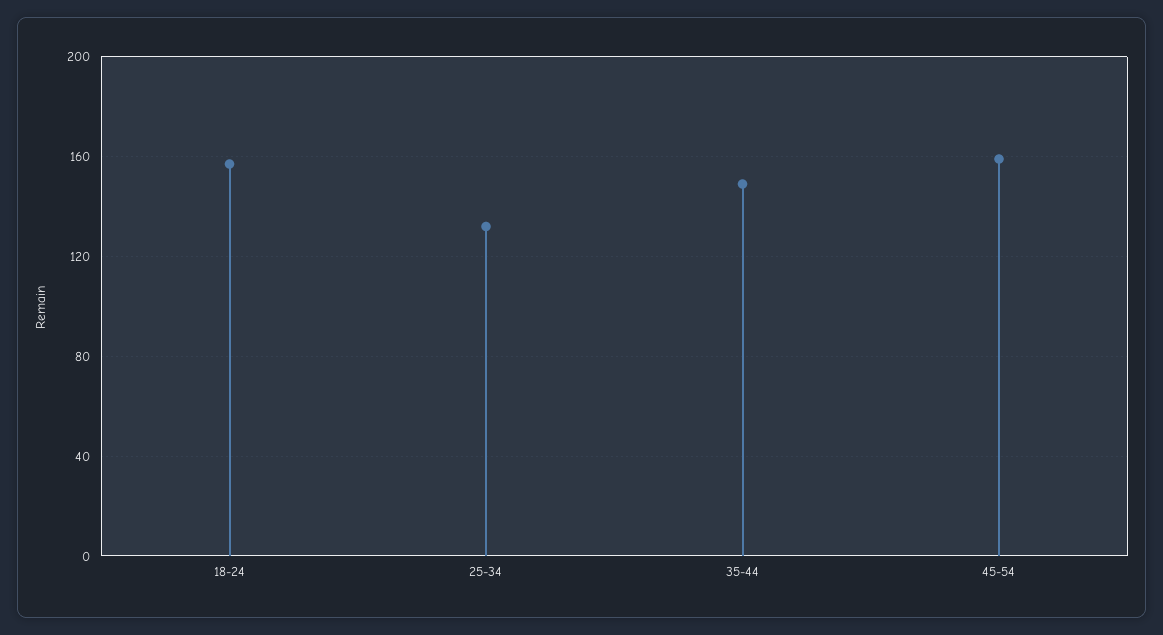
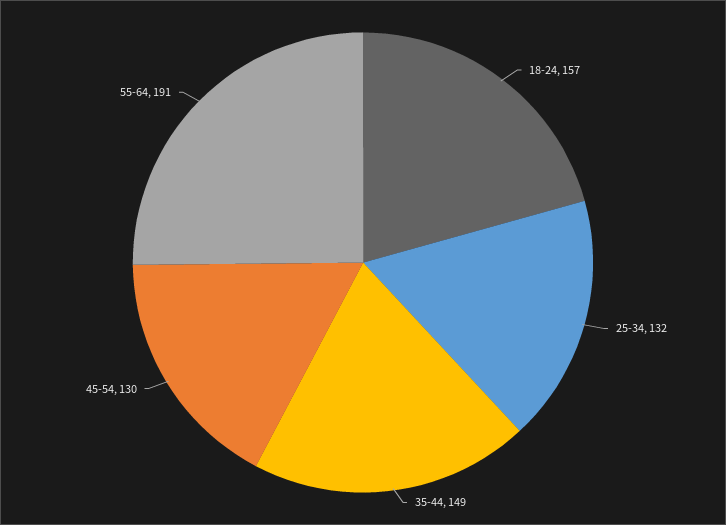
45-54: 160 -> 130
55-64: none -> 191

